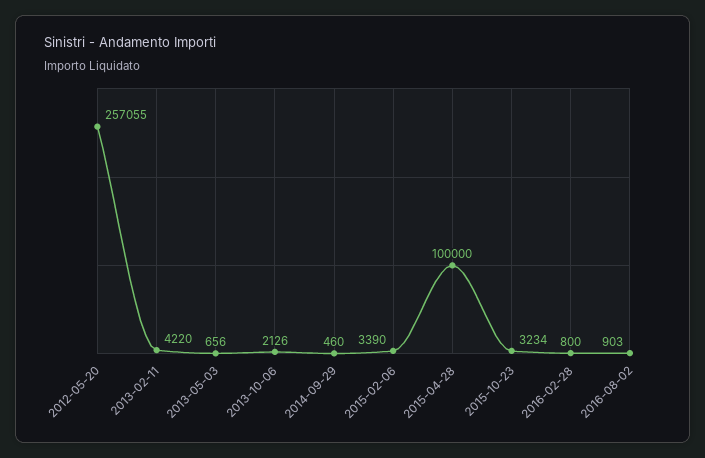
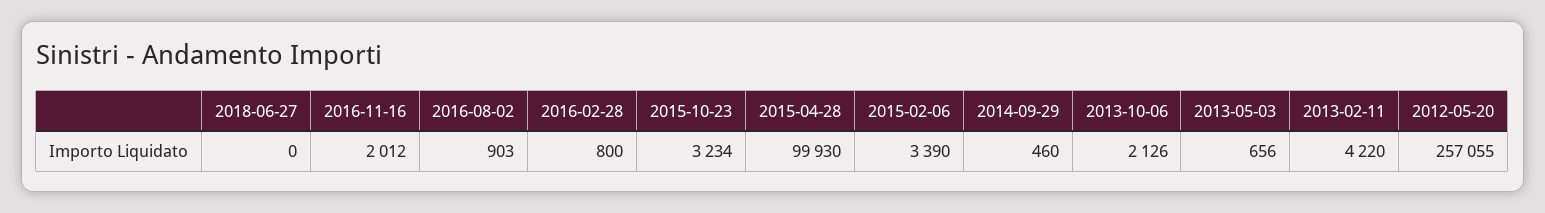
2015-04-28: 100000 -> 99930
2018-06-27: none -> 0
2016-11-16: none -> 2012

